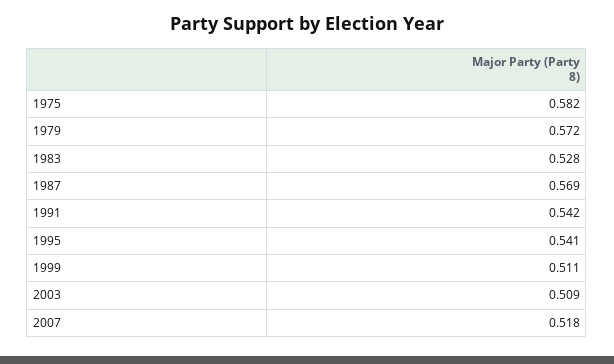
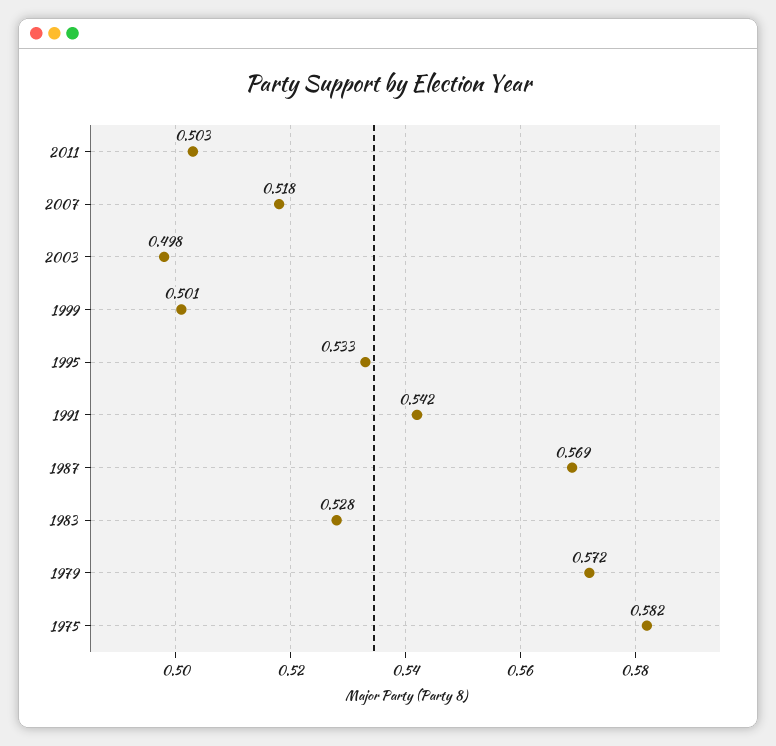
1995: 0.541 -> 0.533
1999: 0.511 -> 0.501
2003: 0.509 -> 0.498
2011: none -> 0.503

